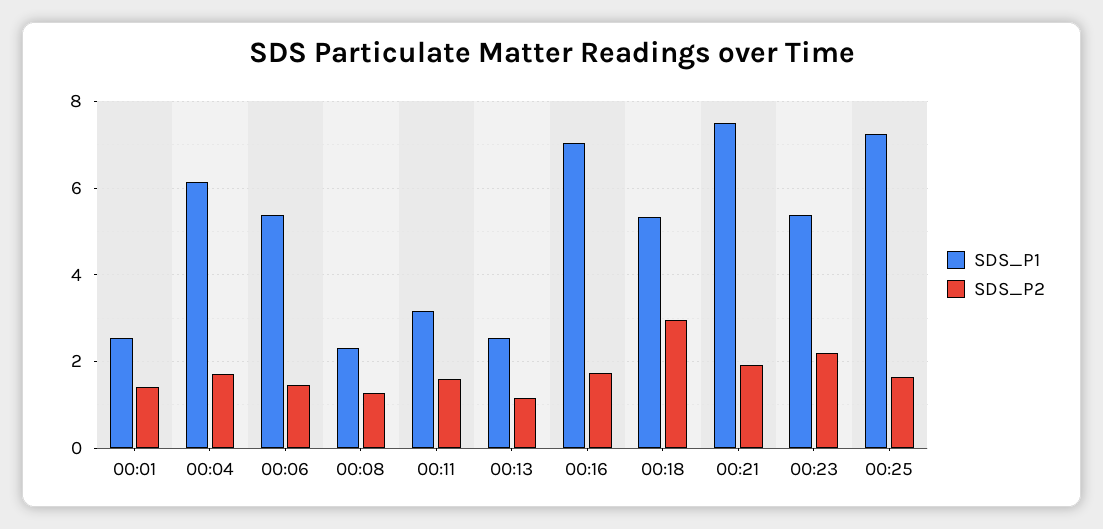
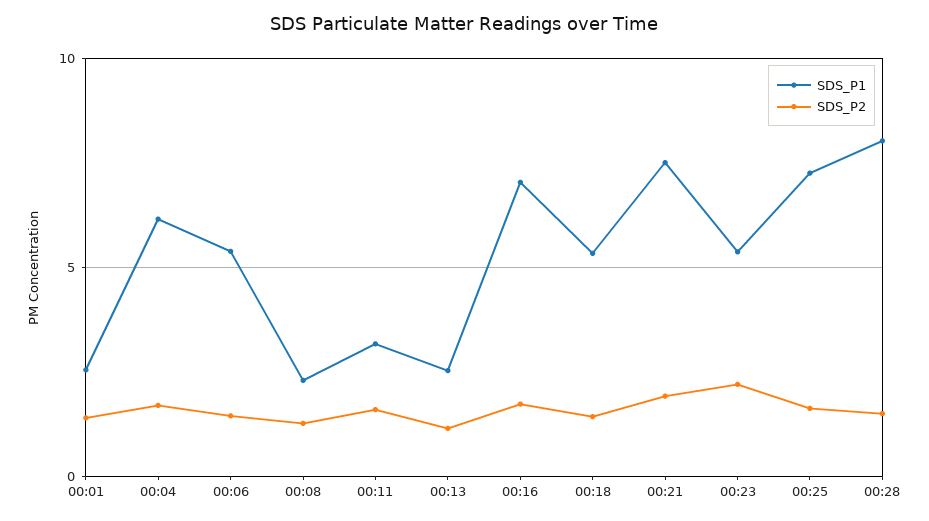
SDS_P2, 00:18: 3 -> 1.5
SDS_P1, 00:28: none -> 8
SDS_P2, 00:28: none -> 1.5

